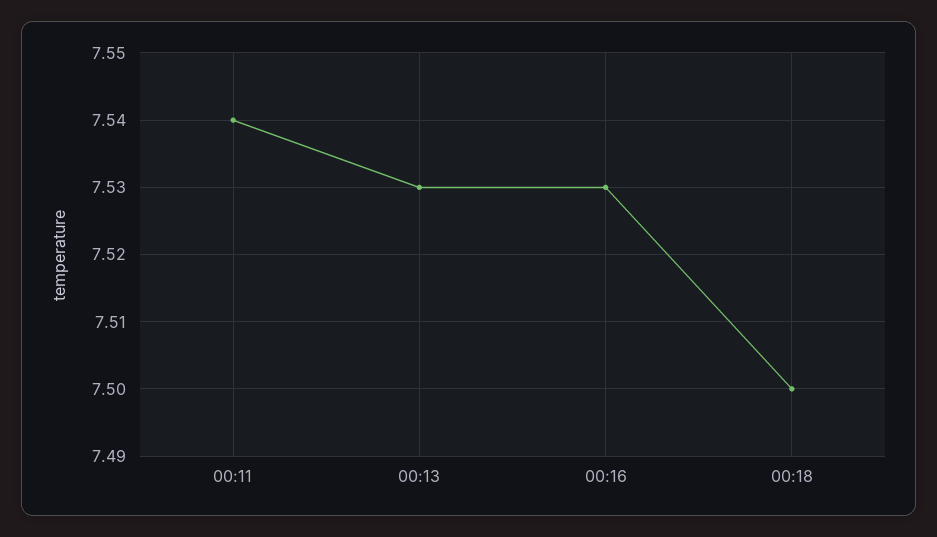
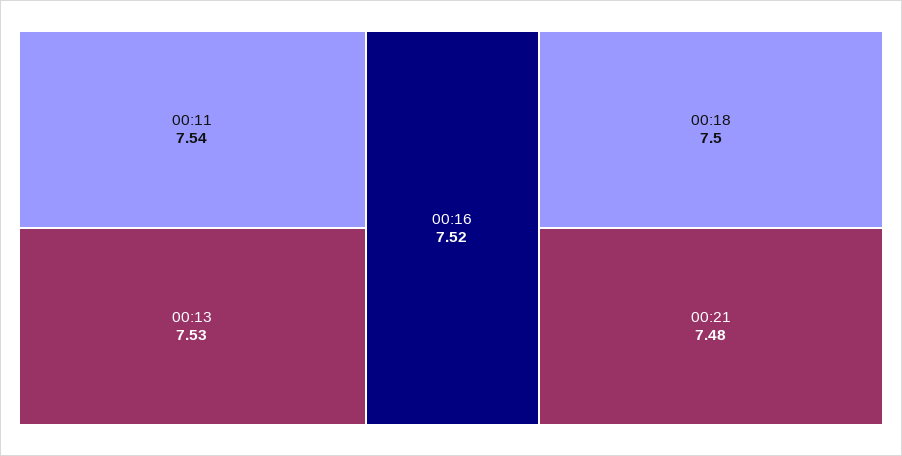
00:16: 7.53 -> 7.52
00:21: none -> 7.48

